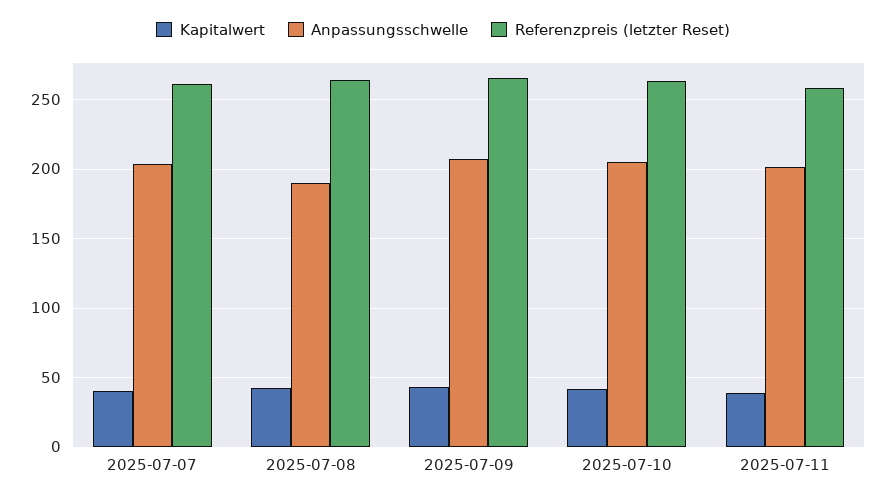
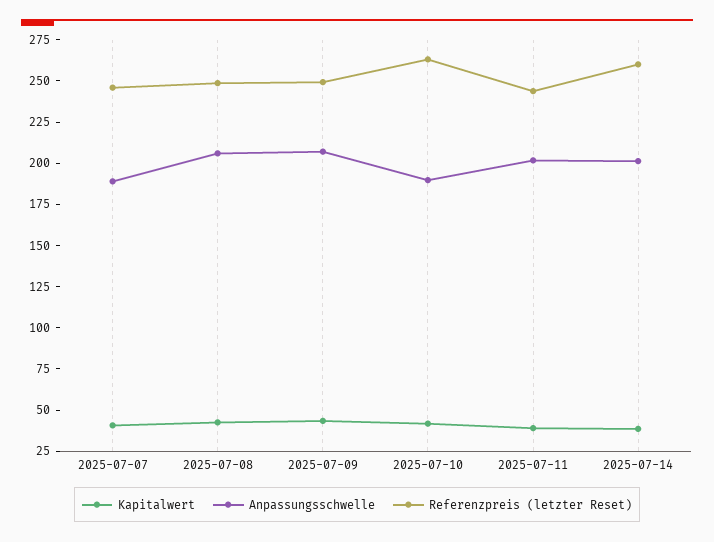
Anpassungsschwelle, 2025-07-07: 205 -> 190
Referenzpreis (letzter Reset), 2025-07-07: 260 -> 245
Anpassungsschwelle, 2025-07-08: 190 -> 205
Referenzpreis (letzter Reset), 2025-07-08: 265 -> 250
Referenzpreis (letzter Reset), 2025-07-09: 265 -> 250
Anpassungsschwelle, 2025-07-10: 205 -> 190
Referenzpreis (letzter Reset), 2025-07-11: 260 -> 245
Kapitalwert, 2025-07-14: none -> 40
Anpassungsschwelle, 2025-07-14: none -> 200
Referenzpreis (letzter Reset), 2025-07-14: none -> 260

